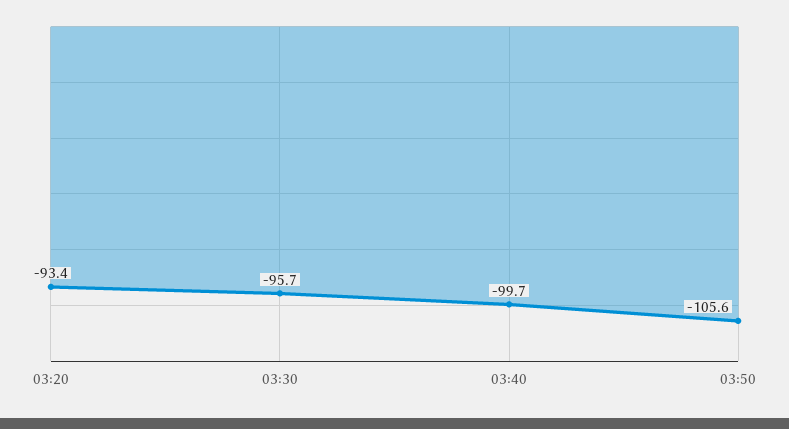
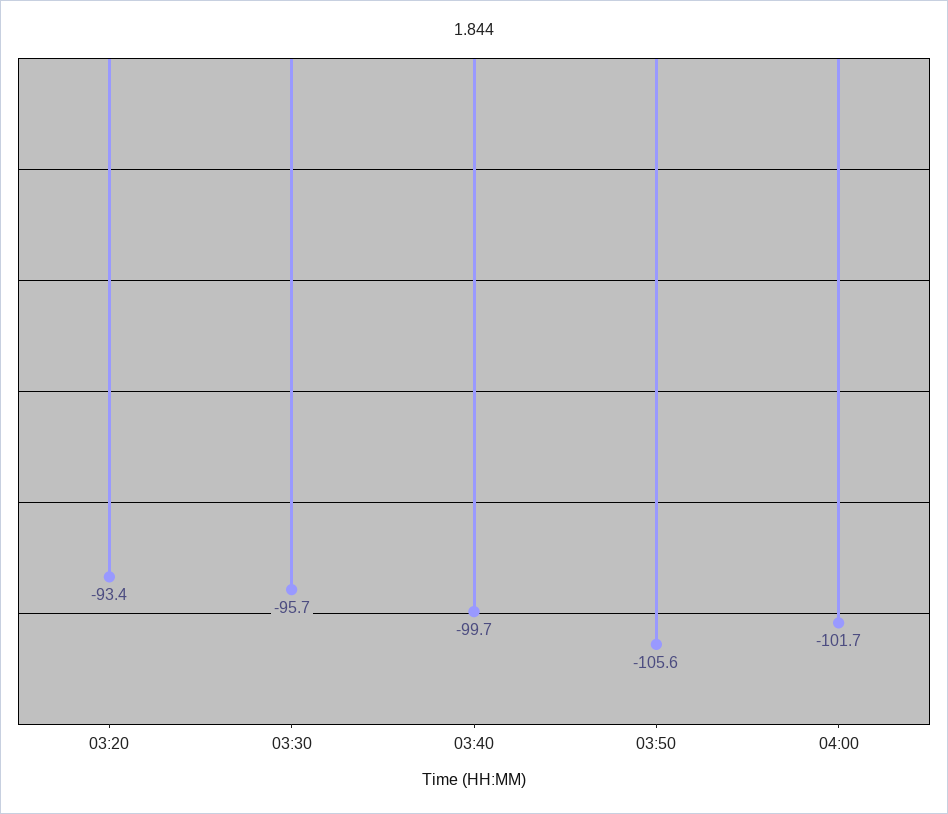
04:00: none -> -101.7

